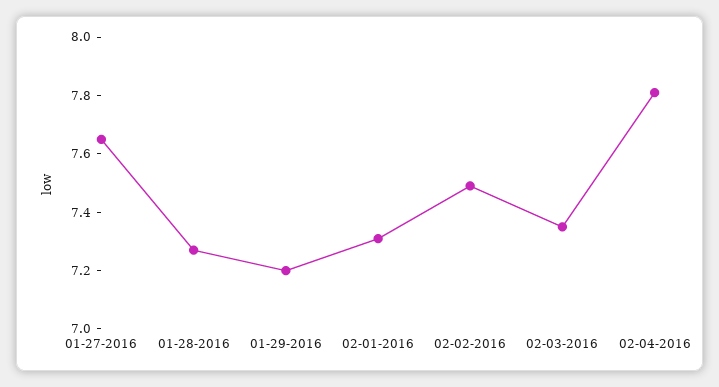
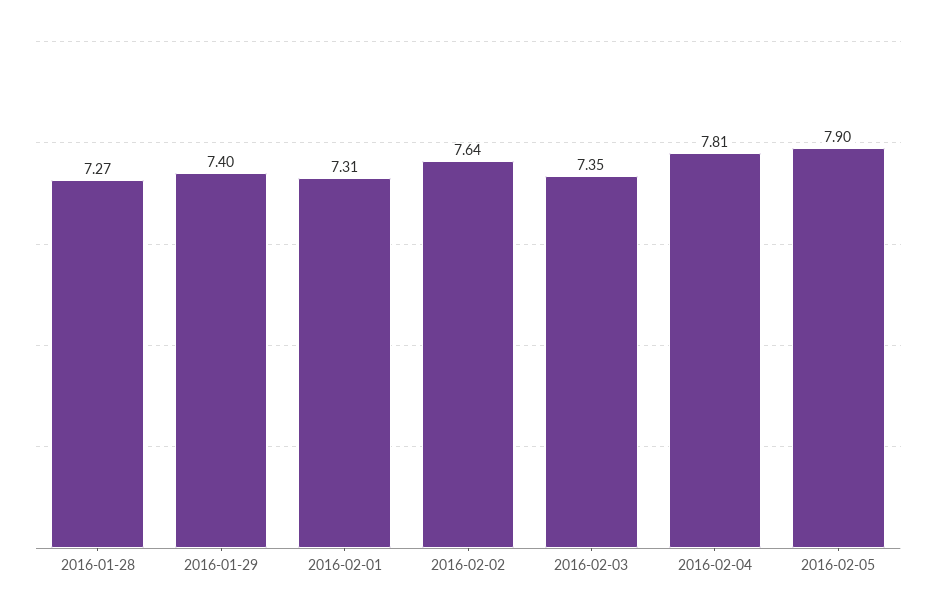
01-27-2016: 7.65 -> none
01-29-2016: 7.2 -> 7.4
02-02-2016: 7.5 -> 7.64
2016-02-05: none -> 7.9

